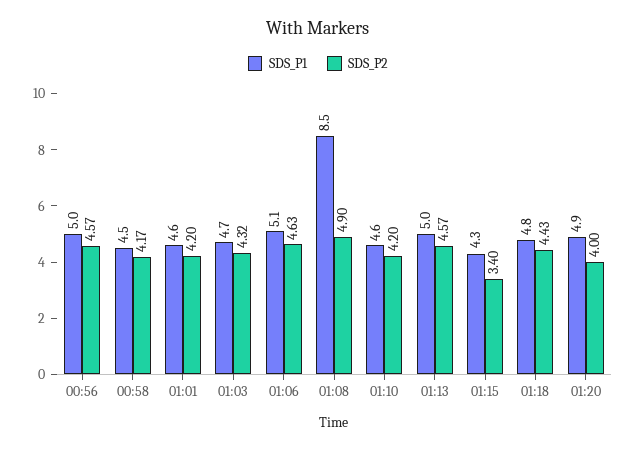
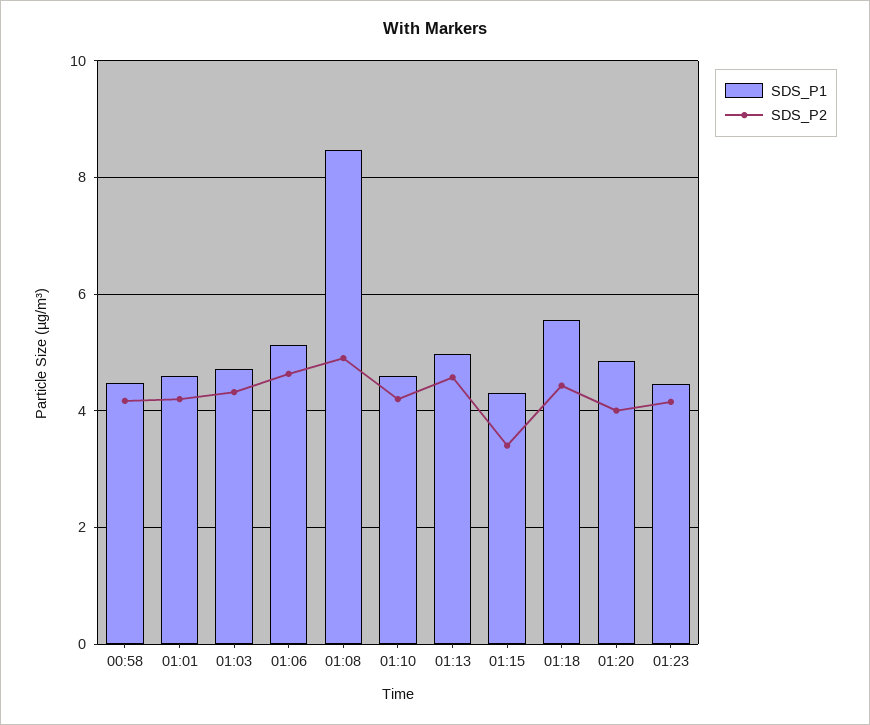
SDS_P1, 00:56: 5 -> none
SDS_P2, 00:56: 4.57 -> none
SDS_P1, 01:18: 4.8 -> 5.6
SDS_P1, 01:23: none -> 4.4
SDS_P2, 01:23: none -> 4.2

